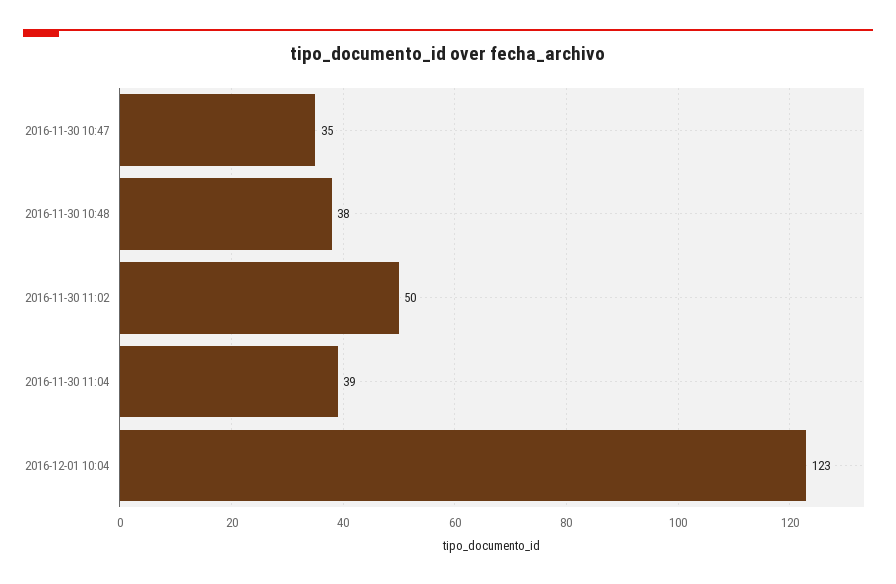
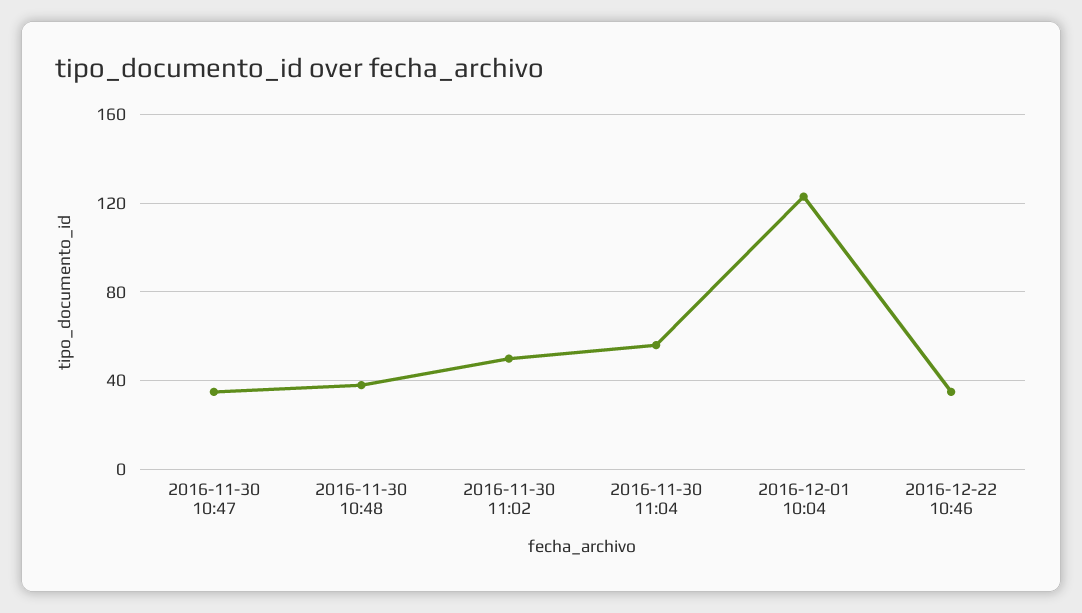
2016-11-30 11:04: 39 -> 55
2016-12-22 10:46: none -> 35

